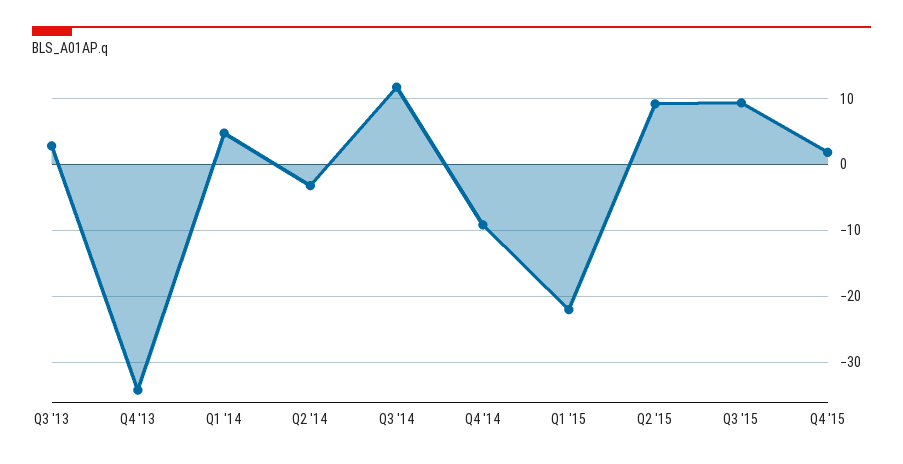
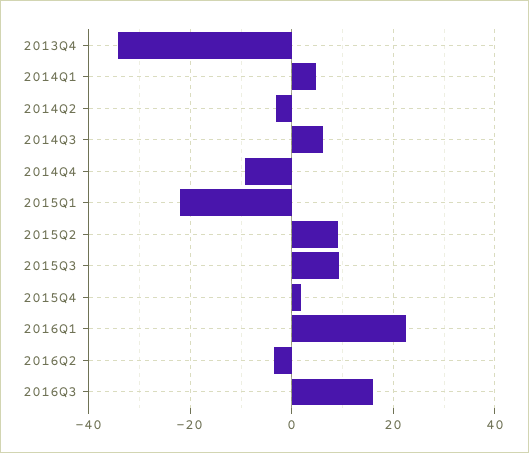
Q3 '13: 3 -> none
Q3 '14: 12 -> 6
2016Q1: none -> 22
2016Q2: none -> -4
2016Q3: none -> 16

